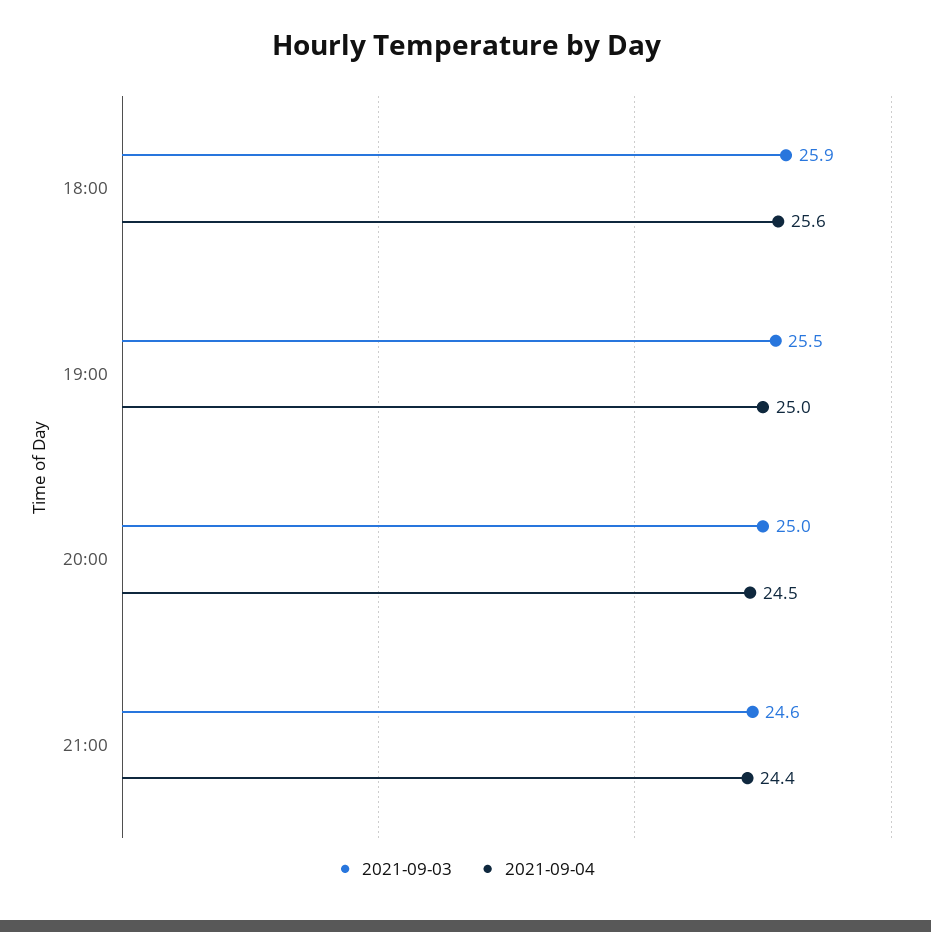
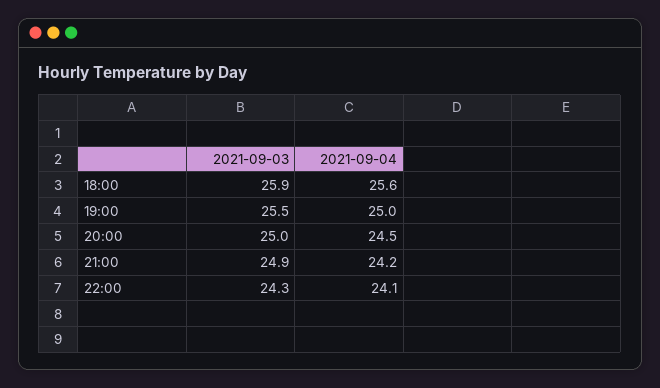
2021-09-03, 21:00: 24.6 -> 24.9
2021-09-04, 21:00: 24.4 -> 24.2
2021-09-03, 22:00: none -> 24.3
2021-09-04, 22:00: none -> 24.1

